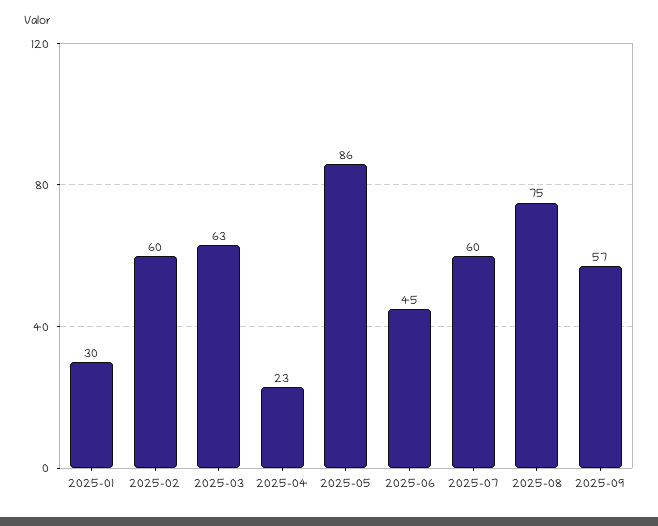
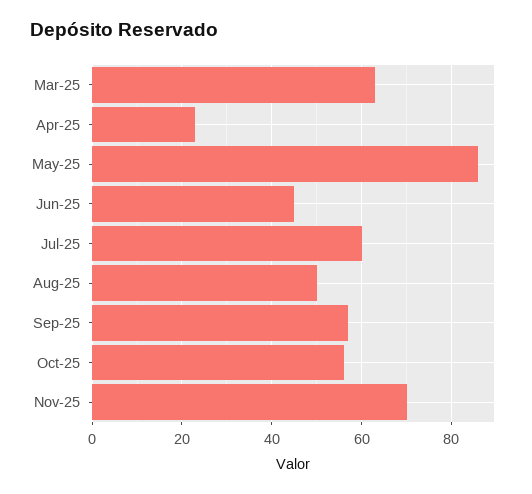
2025-01: 30 -> none
2025-02: 60 -> none
2025-08: 75 -> 50
Oct-25: none -> 55
Nov-25: none -> 70

